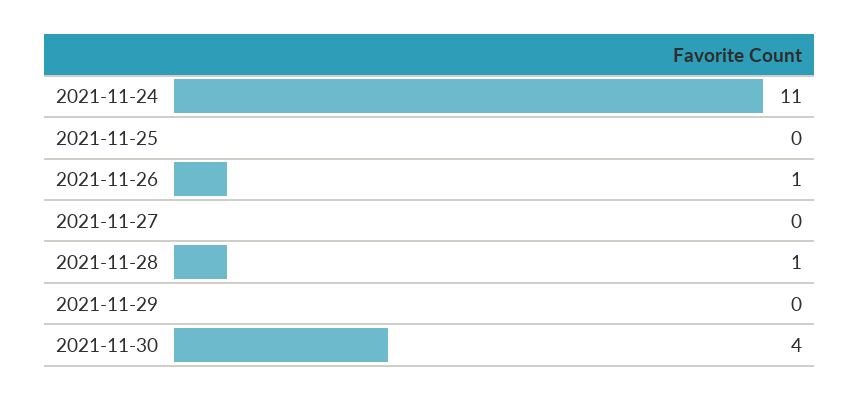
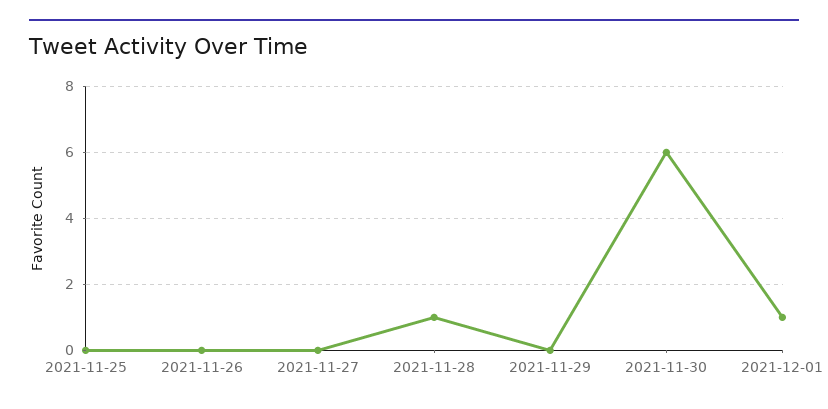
2021-11-24: 11 -> none
2021-11-26: 1 -> 0
2021-11-30: 4 -> 6
2021-12-01: none -> 1

